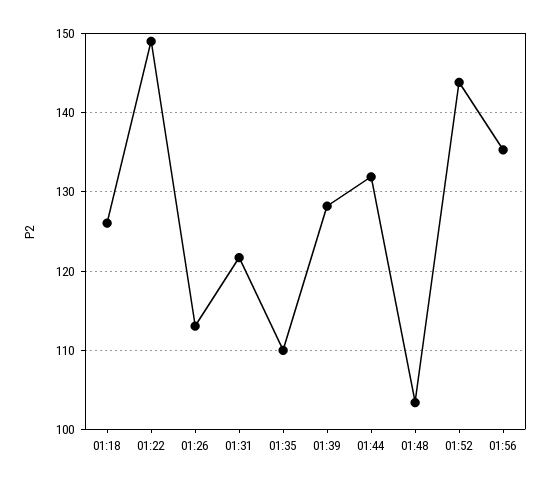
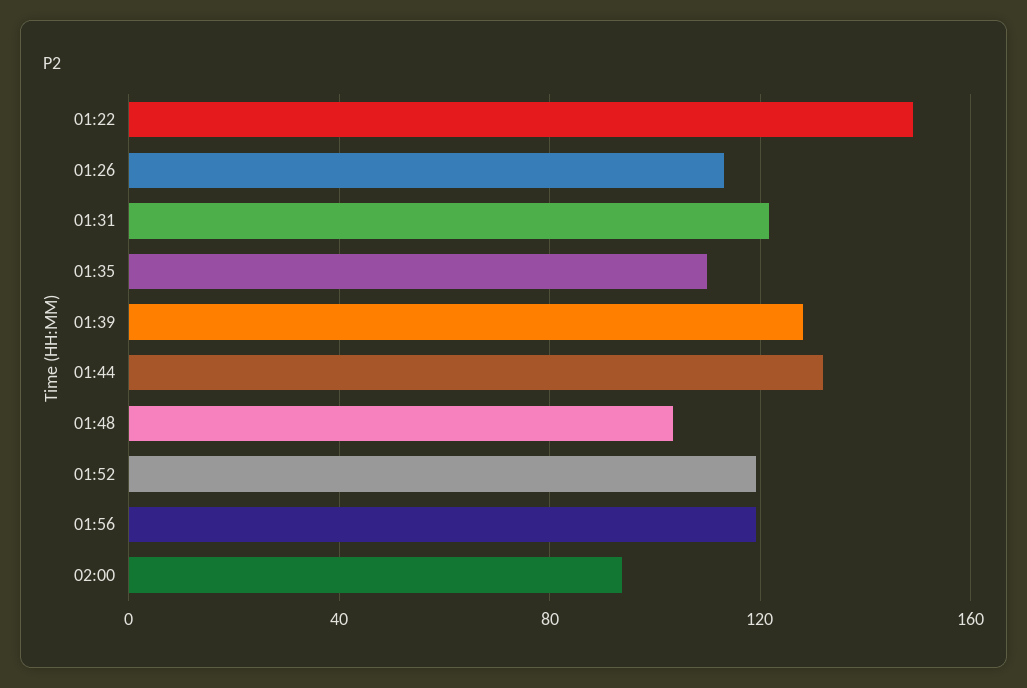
01:18: 126 -> none
01:52: 144 -> 120
01:56: 135 -> 120
02:00: none -> 95

